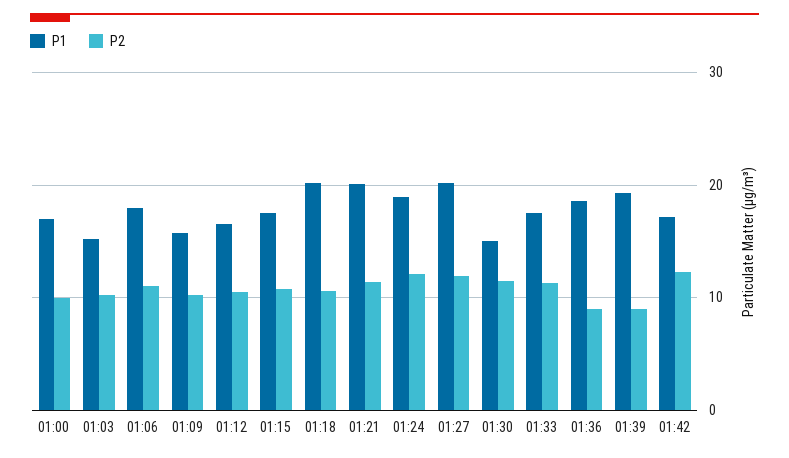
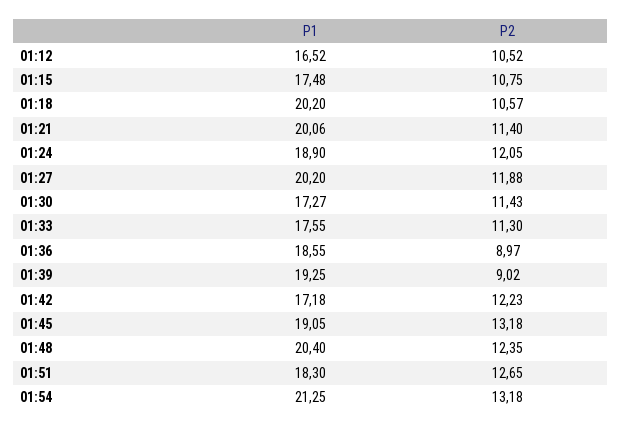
P1, 01:00: 17 -> none
P2, 01:00: 10 -> none
P1, 01:03: 15 -> none
P2, 01:03: 10 -> none
P1, 01:06: 18 -> none
P2, 01:06: 11 -> none
P1, 01:09: 16 -> none
P2, 01:09: 10 -> none
P1, 01:30: 15 -> 17.27
P1, 01:45: none -> 19.05
P2, 01:45: none -> 13.18
P1, 01:48: none -> 20.4
P2, 01:48: none -> 12.35
P1, 01:51: none -> 18.3
P2, 01:51: none -> 12.65
P1, 01:54: none -> 21.25
P2, 01:54: none -> 13.18

